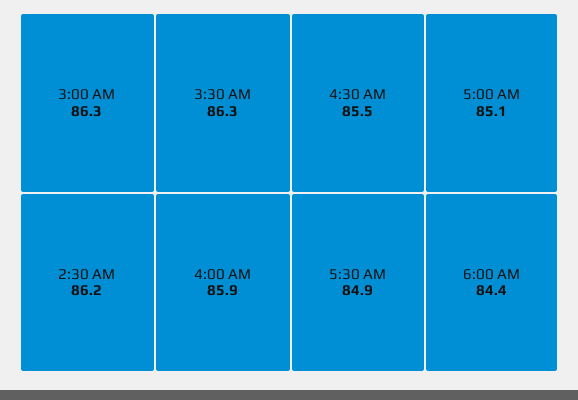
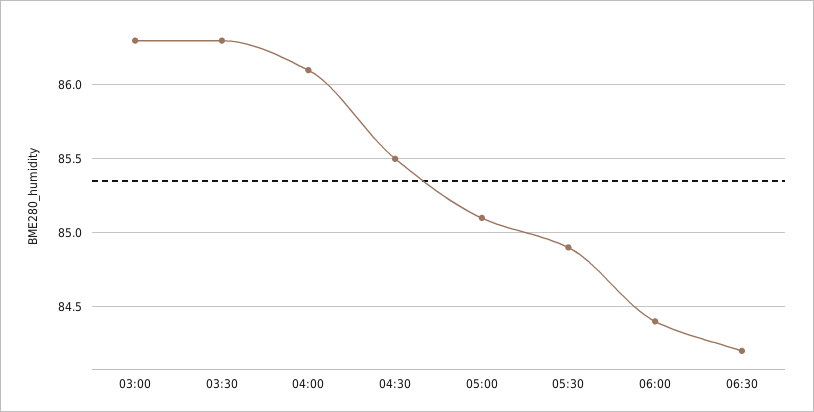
2:30 AM: 86.2 -> none
4:00 AM: 85.9 -> 86.1
06:30: none -> 84.2

